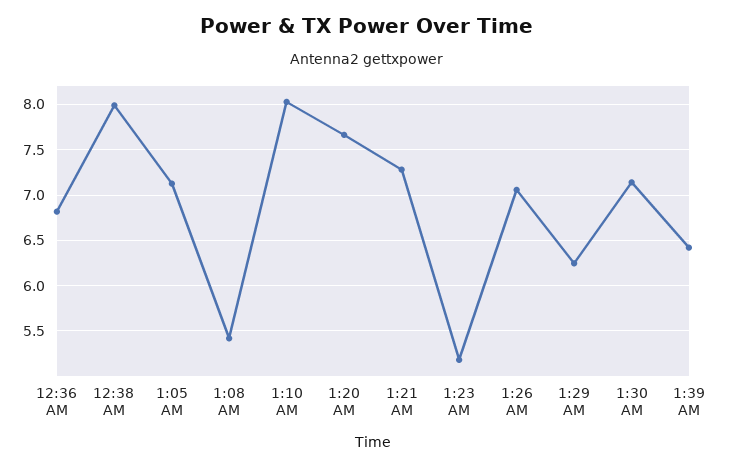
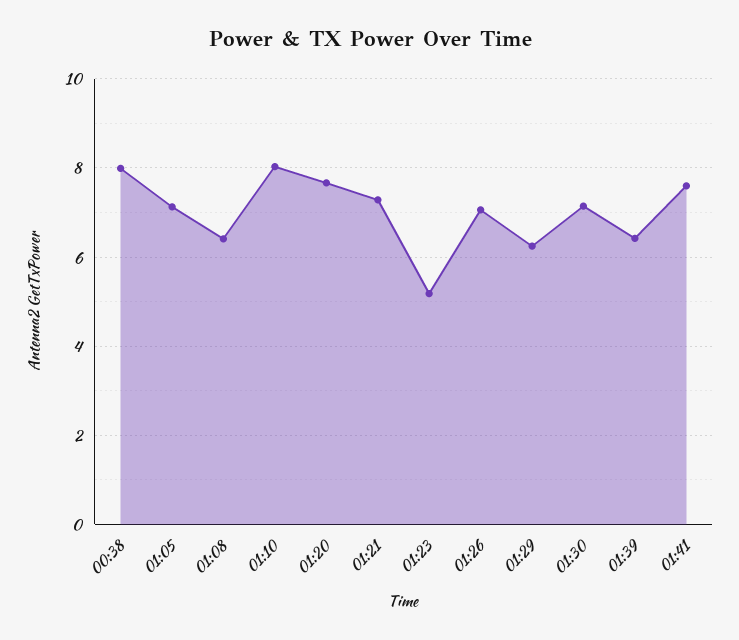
12:36 AM: 6.8 -> none
1:08 AM: 5.4 -> 6.4
01:41: none -> 7.6

